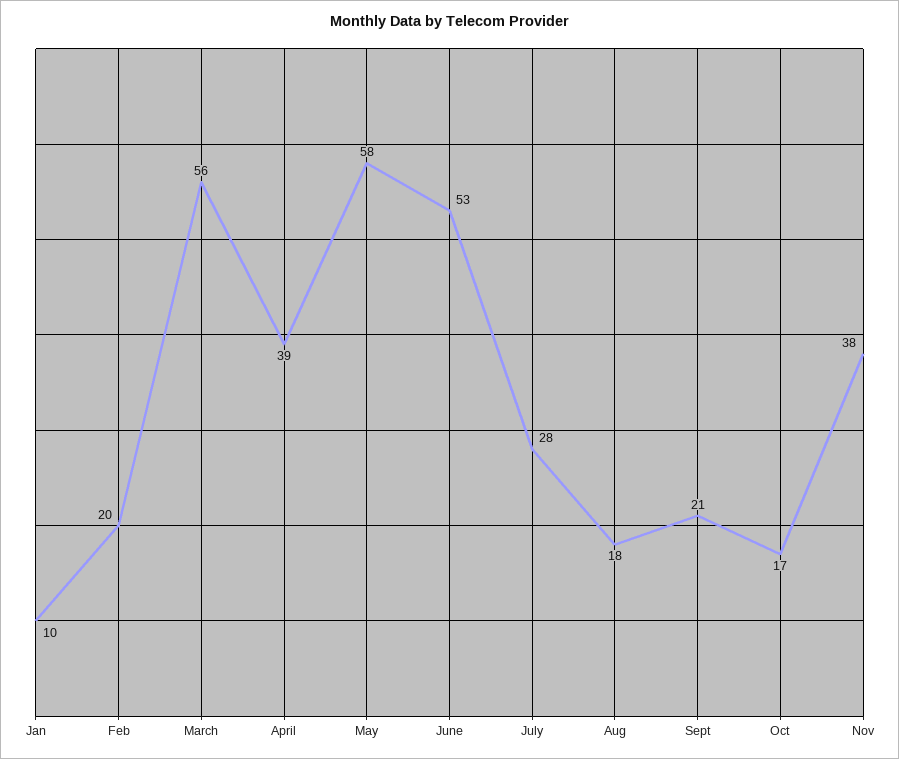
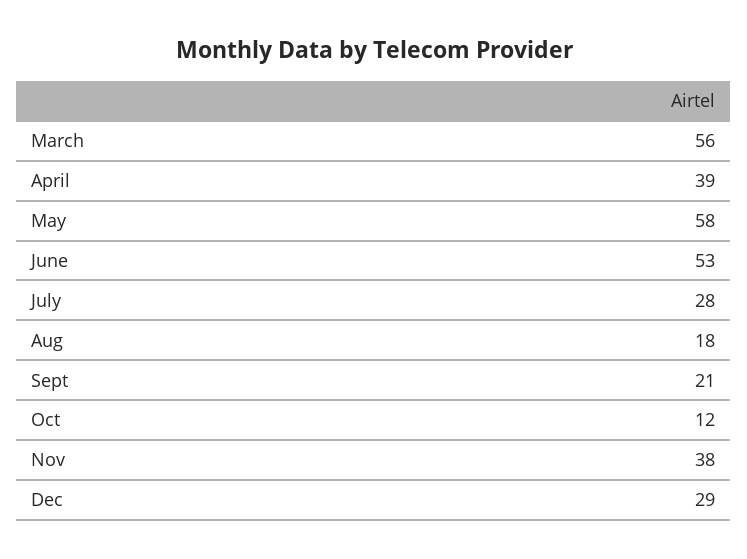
Jan: 10 -> none
Feb: 20 -> none
Oct: 17 -> 12
Dec: none -> 29

